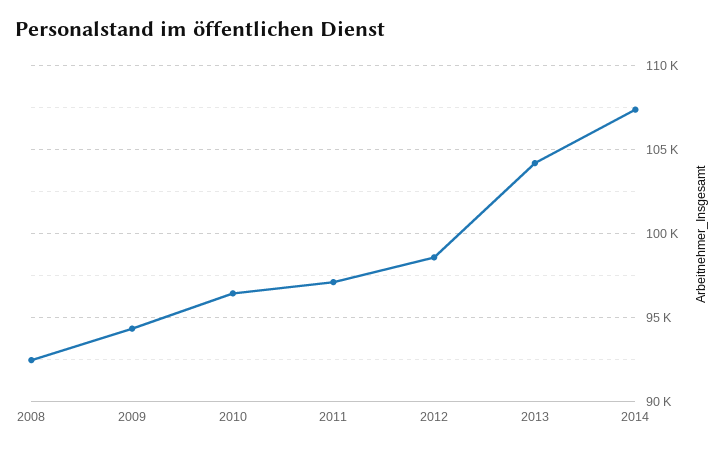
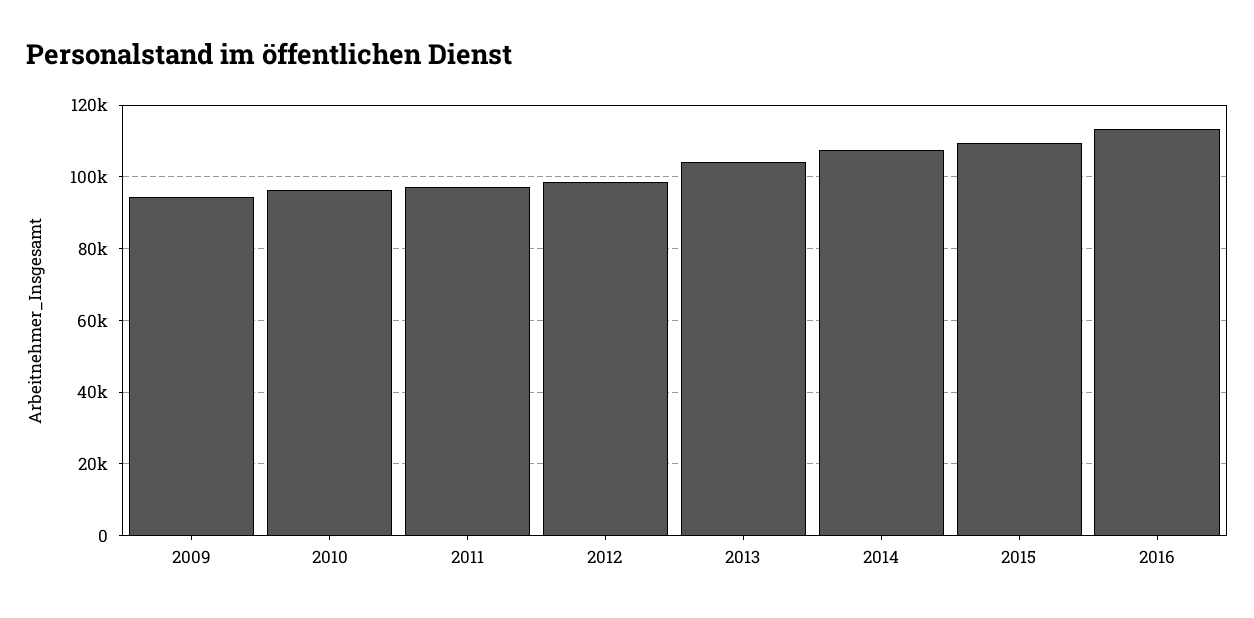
2008: 92500 -> none
2015: none -> 110000
2016: none -> 114000

